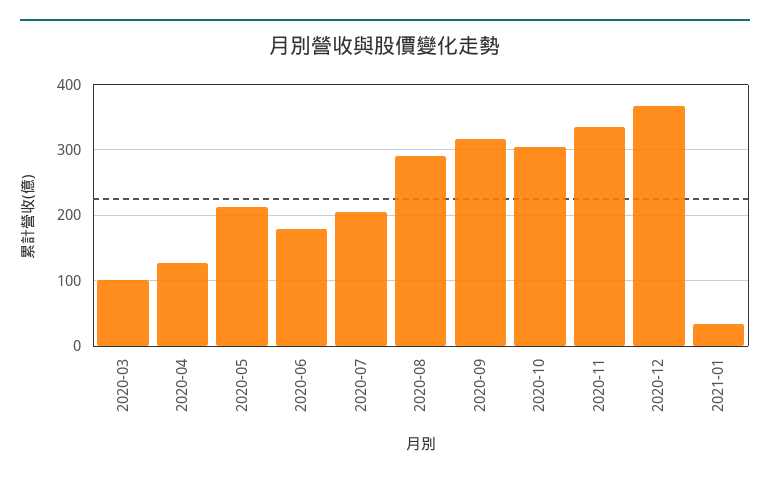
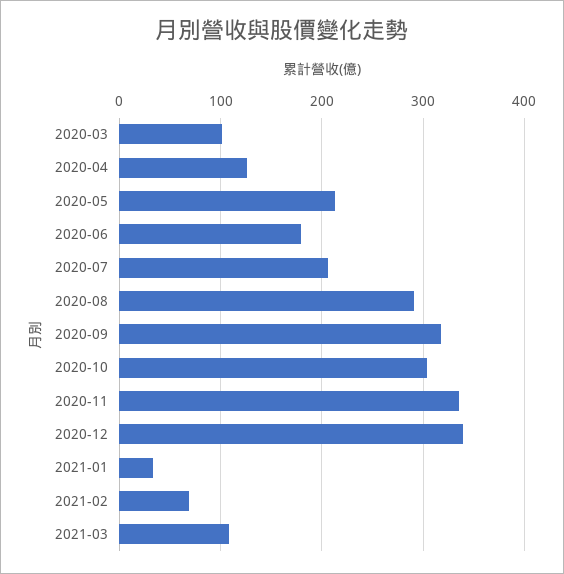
2020-12: 370 -> 340
2021-02: none -> 70
2021-03: none -> 110

